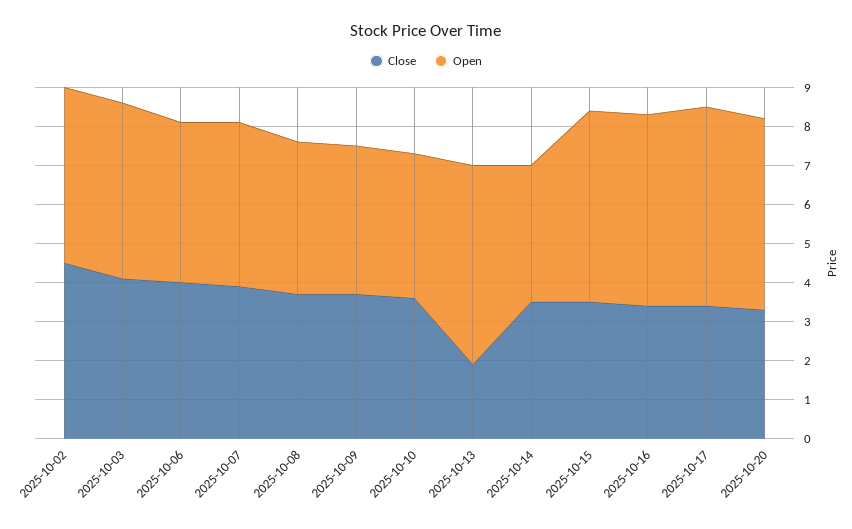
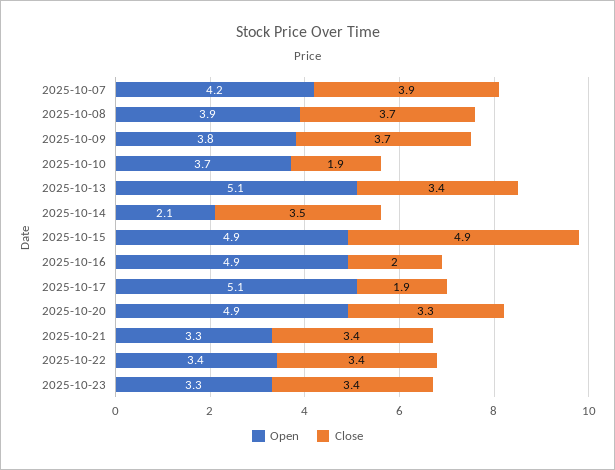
Close, 2025-10-02: 4.5 -> none
Open, 2025-10-02: 4.5 -> none
Close, 2025-10-03: 4 -> none
Open, 2025-10-03: 4.5 -> none
Close, 2025-10-06: 4 -> none
Open, 2025-10-06: 4 -> none
Close, 2025-10-10: 3.5 -> 1.9
Close, 2025-10-13: 2 -> 3.4
Open, 2025-10-14: 3.5 -> 2.1
Close, 2025-10-15: 3.5 -> 4.9
Close, 2025-10-16: 3.5 -> 2
Close, 2025-10-17: 3.5 -> 1.9
Open, 2025-10-21: none -> 3.3
Close, 2025-10-21: none -> 3.4
Open, 2025-10-22: none -> 3.4
Close, 2025-10-22: none -> 3.4
Open, 2025-10-23: none -> 3.3
Close, 2025-10-23: none -> 3.4

